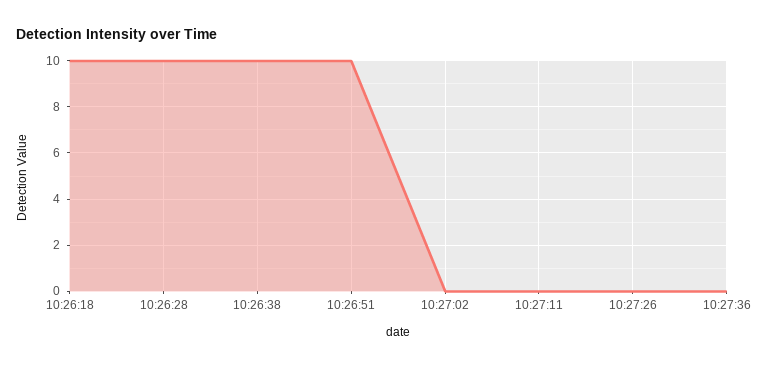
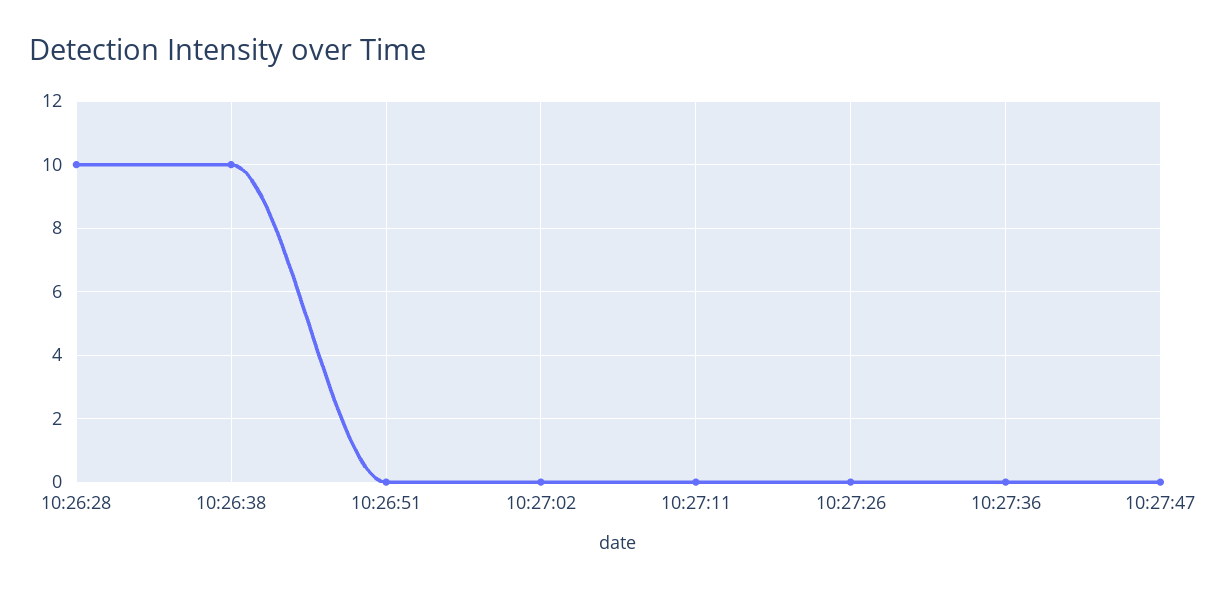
10:26:18: 10 -> none
10:26:51: 10 -> 0
10:27:47: none -> 0

